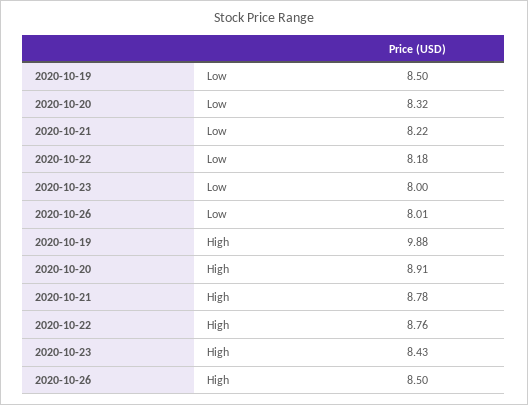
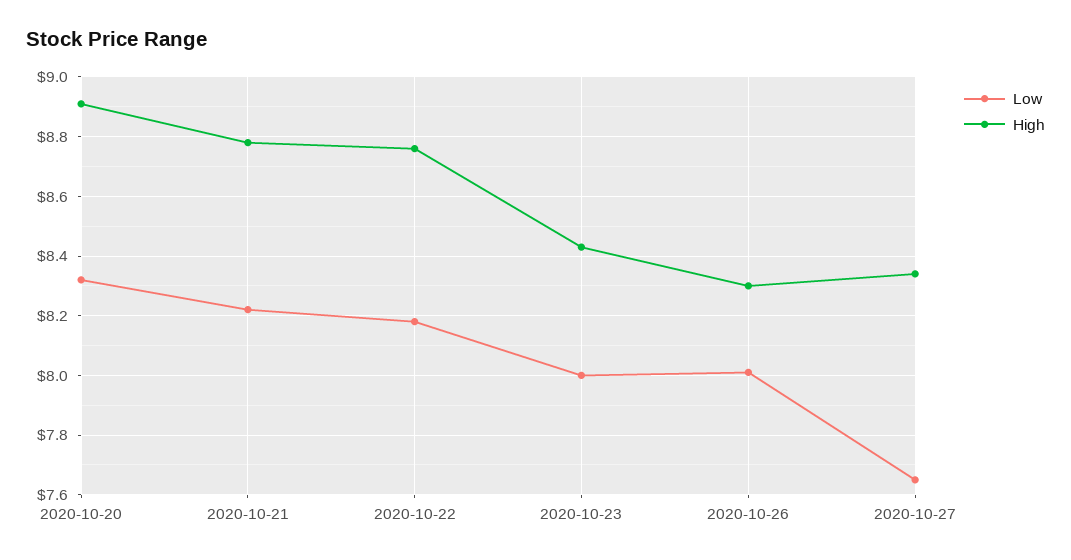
Low, 2020-10-19: 8.5 -> none
High, 2020-10-19: 9.88 -> none
High, 2020-10-26: 8.5 -> 8.3
Low, 2020-10-27: none -> 7.65
High, 2020-10-27: none -> 8.35

